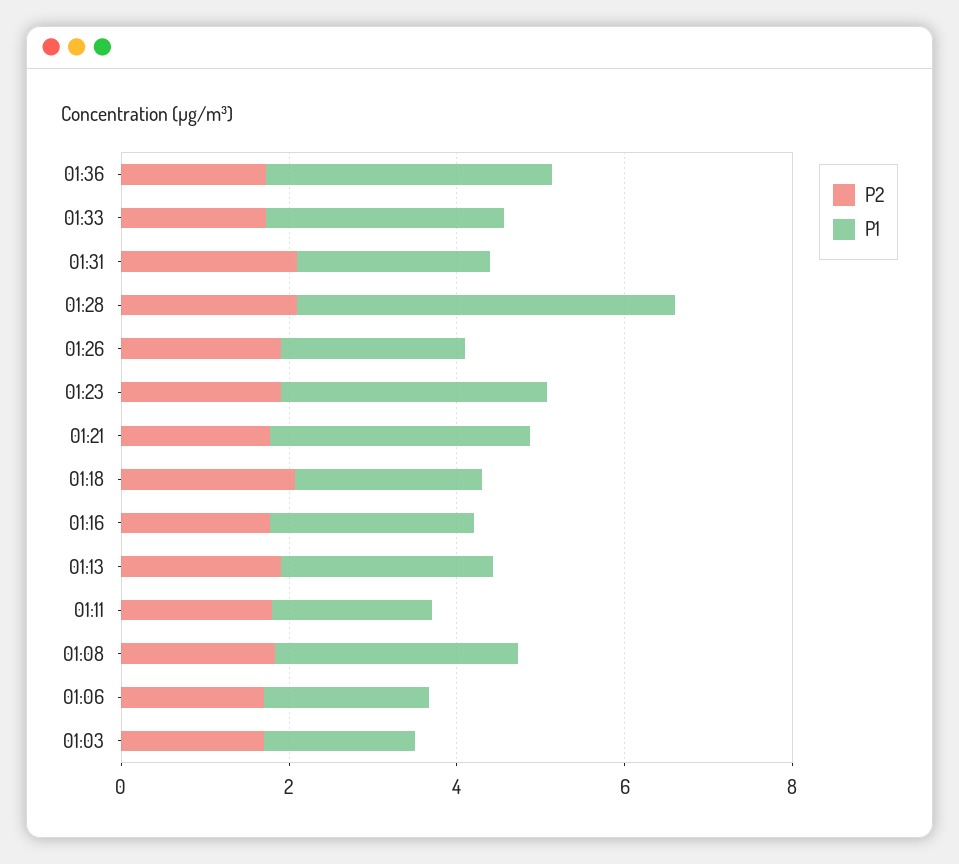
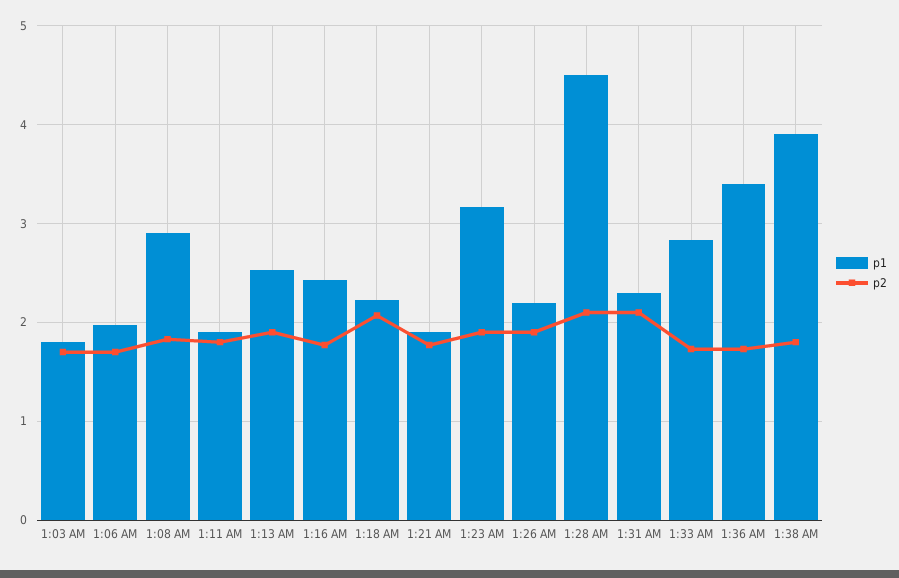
P1, 01:21: 3 -> 1.9
P1, 1:38 AM: none -> 3.9
P2, 1:38 AM: none -> 1.8

